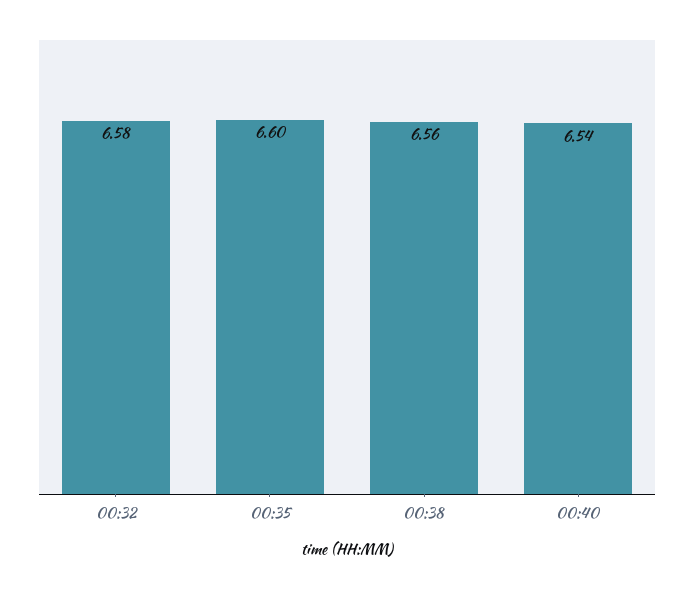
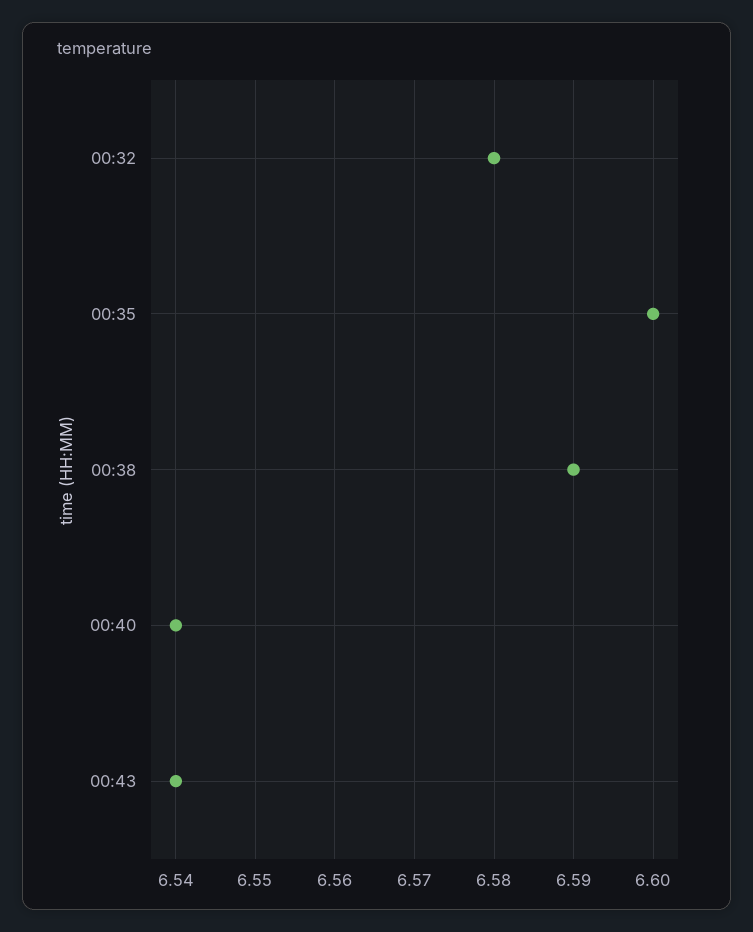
00:38: 6.56 -> 6.59
00:43: none -> 6.54

